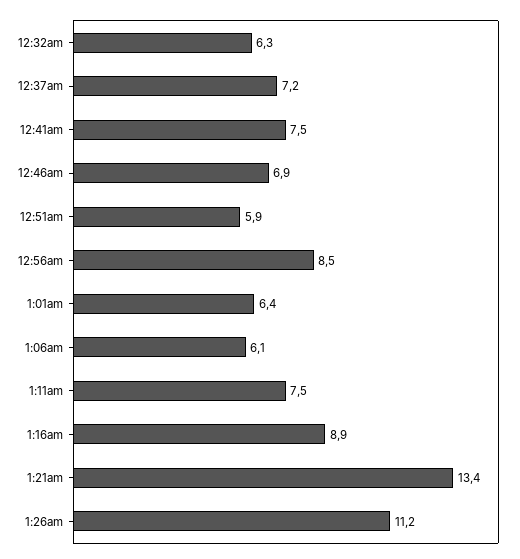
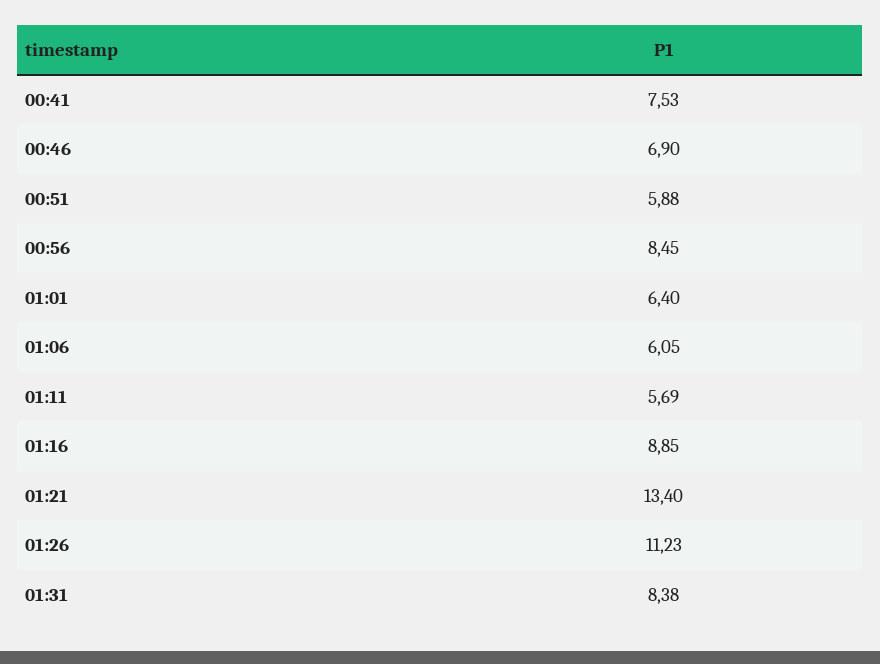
12:32am: 6.3 -> none
12:37am: 7.2 -> none
1:11am: 7.5 -> 5.69
01:31: none -> 8.38

